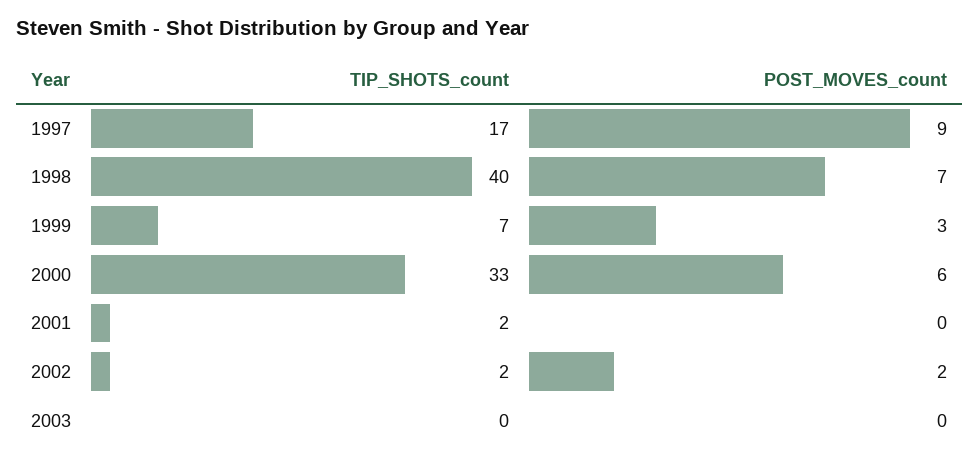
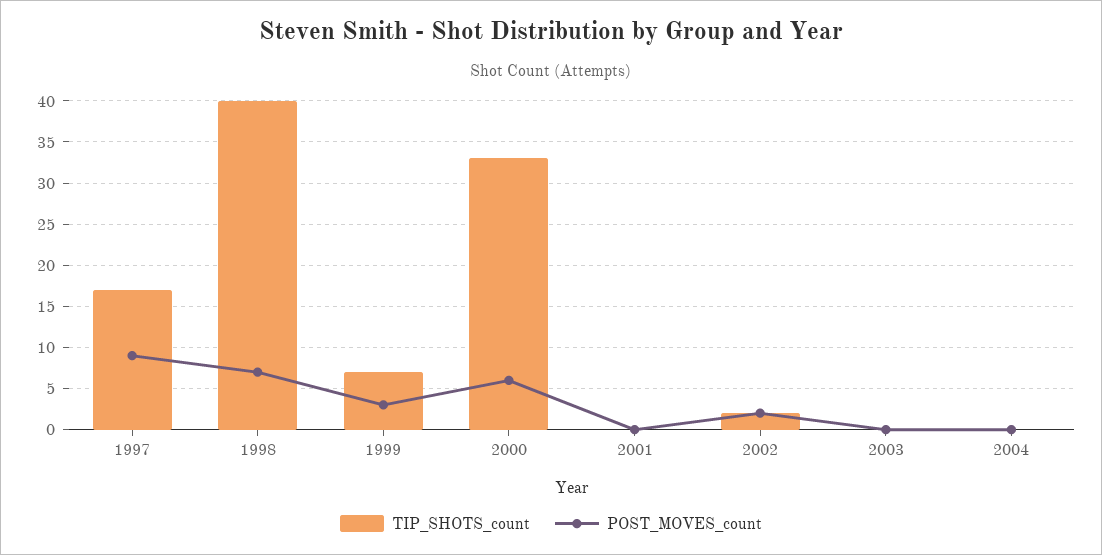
TIP_SHOTS_count, 2001: 2 -> 0
TIP_SHOTS_count, 2004: none -> 0
POST_MOVES_count, 2004: none -> 0

